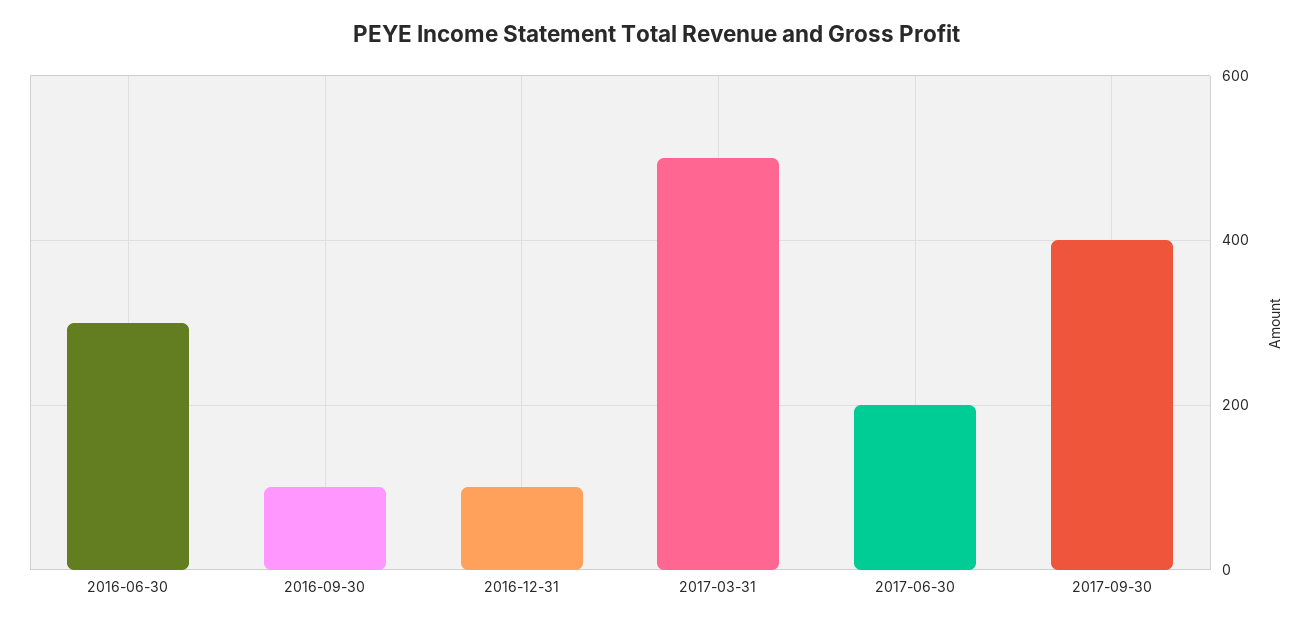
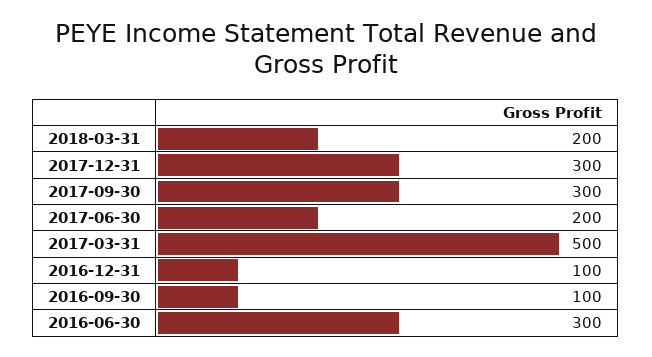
2017-09-30: 400 -> 300
2018-03-31: none -> 200
2017-12-31: none -> 300

